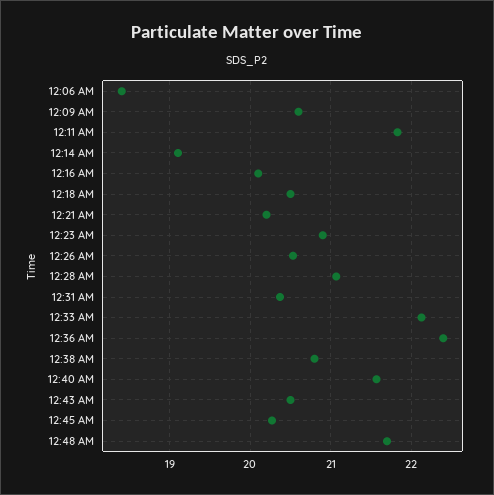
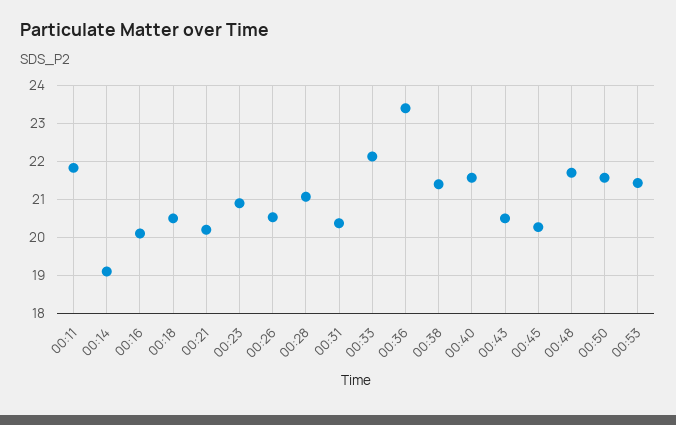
12:06 AM: 18.4 -> none
12:09 AM: 20.6 -> none
12:36 AM: 22.4 -> 23.4
12:38 AM: 20.8 -> 21.4
00:50: none -> 21.6
00:53: none -> 21.4

